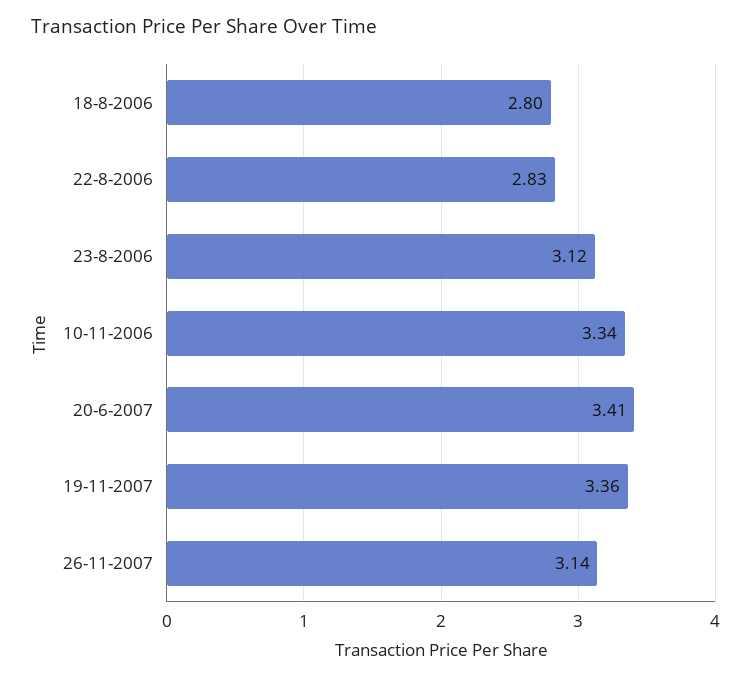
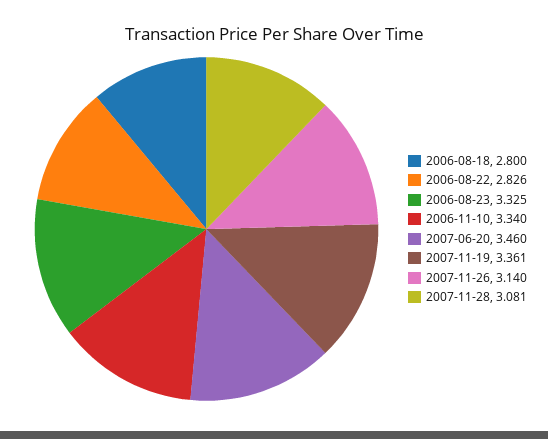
23-8-2006: 3.12 -> 3.325
20-6-2007: 3.41 -> 3.46
2007-11-28: none -> 3.081

